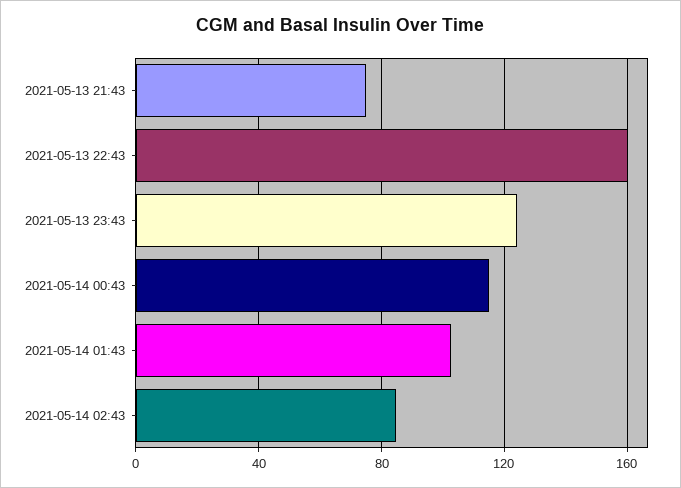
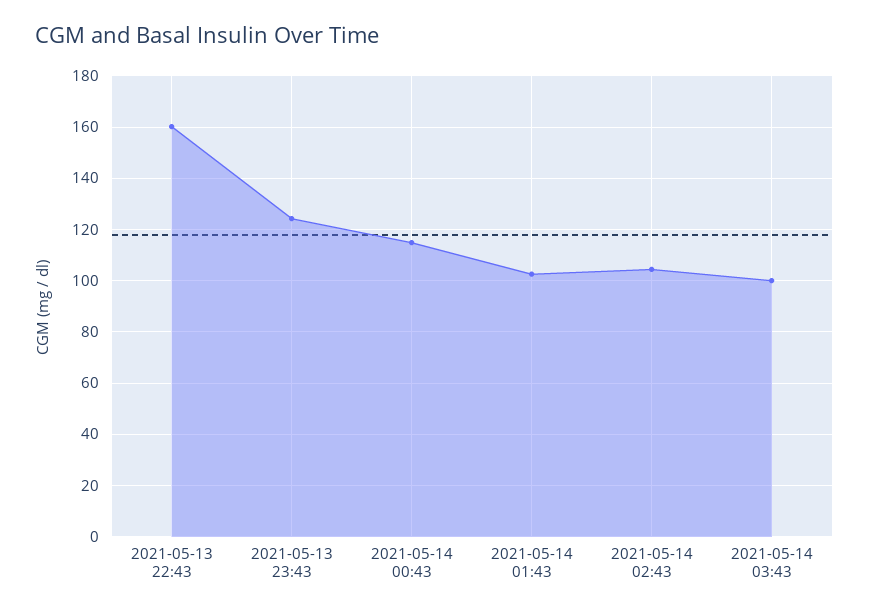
2021-05-13 21:43: 75 -> none
2021-05-14 02:43: 85 -> 105
2021-05-14 03:43: none -> 100

